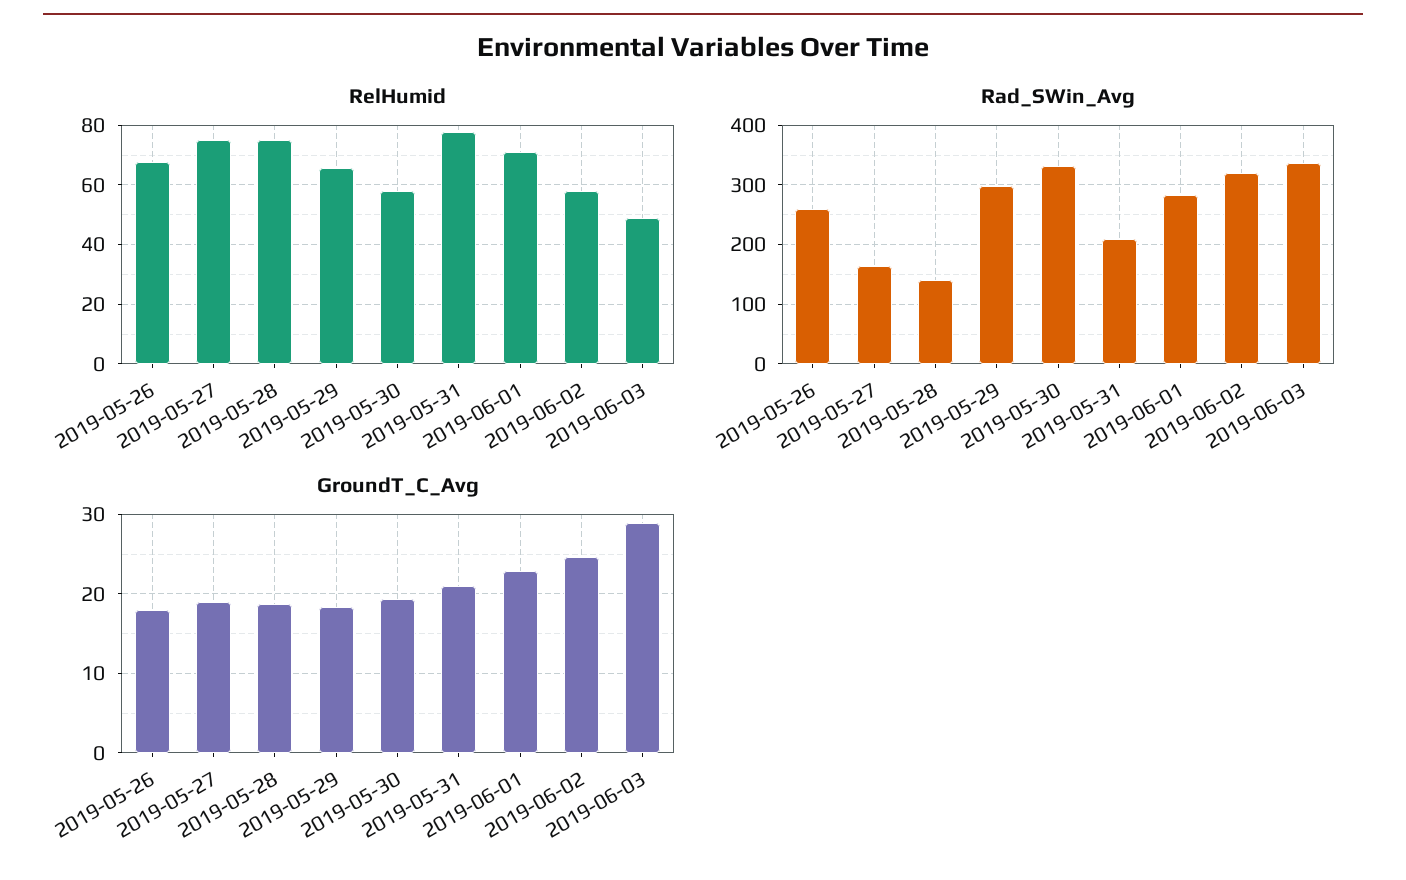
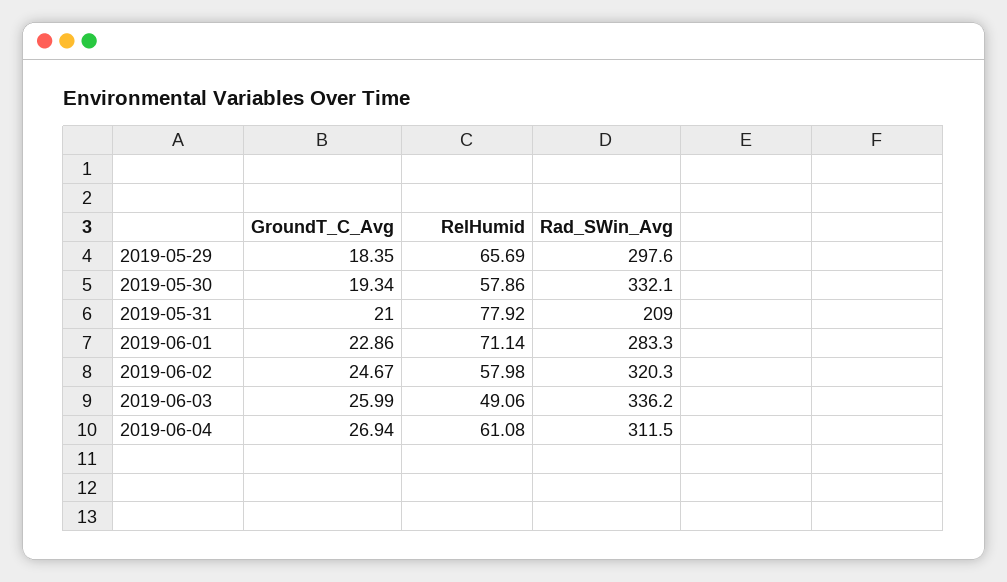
RelHumid, 2019-05-26: 67.5 -> none
RelHumid, 2019-05-27: 75 -> none
RelHumid, 2019-05-28: 75 -> none
Rad_SWin_Avg, 2019-05-26: 260 -> none
Rad_SWin_Avg, 2019-05-27: 160 -> none
Rad_SWin_Avg, 2019-05-28: 140 -> none
GroundT_C_Avg, 2019-05-26: 18 -> none
GroundT_C_Avg, 2019-05-27: 19 -> none
GroundT_C_Avg, 2019-05-28: 19 -> none
GroundT_C_Avg, 2019-06-03: 29 -> 25.99
GroundT_C_Avg, 2019-06-04: none -> 26.94
RelHumid, 2019-06-04: none -> 61.08
Rad_SWin_Avg, 2019-06-04: none -> 311.5

